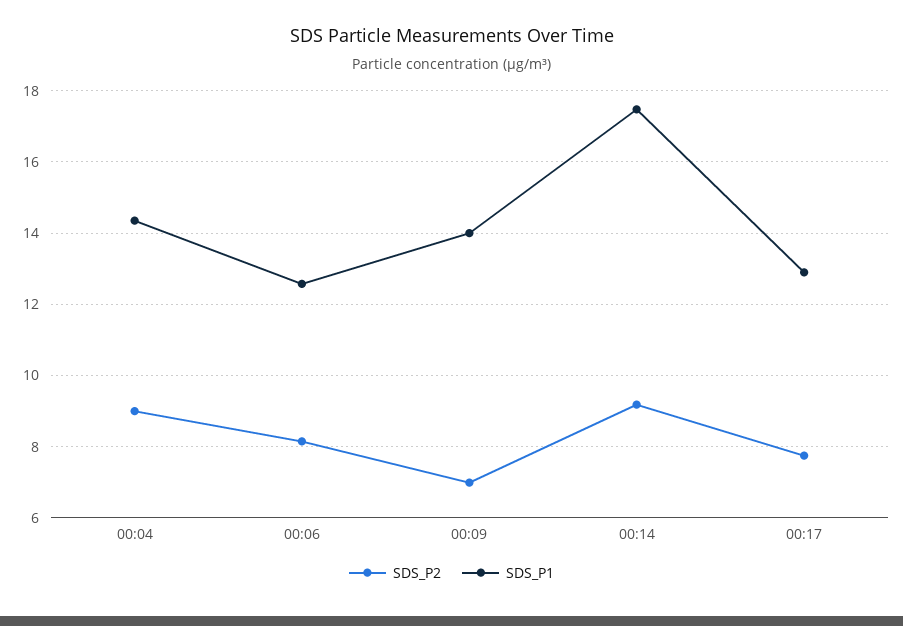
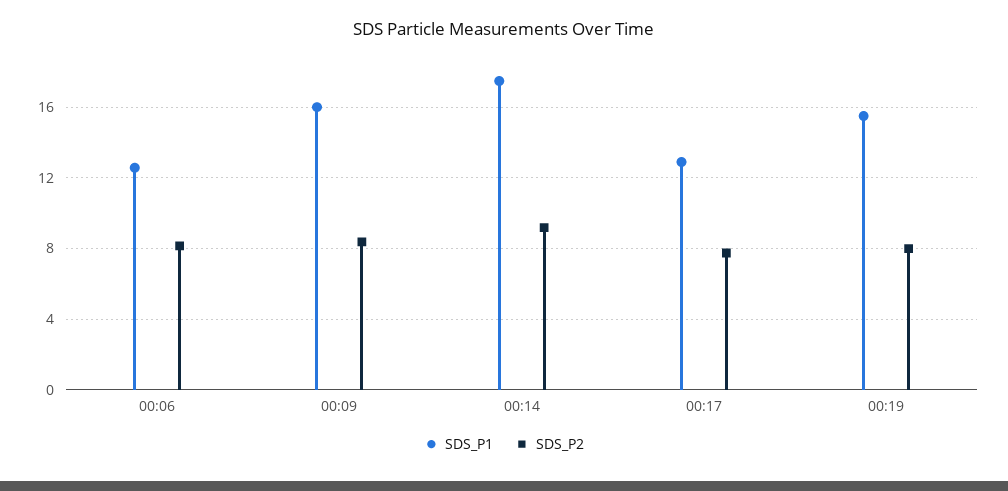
SDS_P2, 00:04: 9 -> none
SDS_P1, 00:04: 14.4 -> none
SDS_P2, 00:09: 7 -> 8.5
SDS_P1, 00:09: 14 -> 16
SDS_P1, 00:19: none -> 15.5
SDS_P2, 00:19: none -> 8

